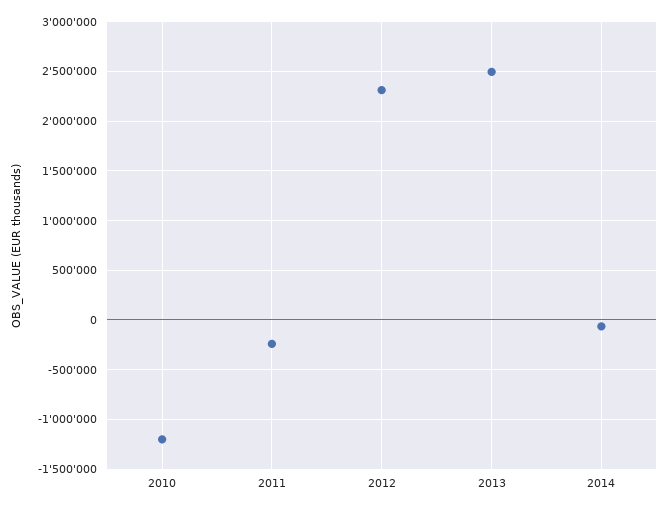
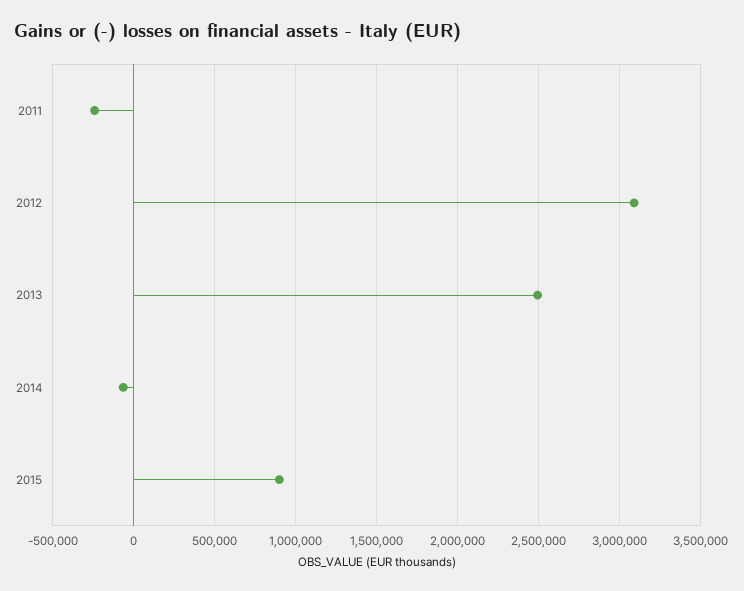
2010: -1200000 -> none
2012: 2300000 -> 3100000
2015: none -> 900000

